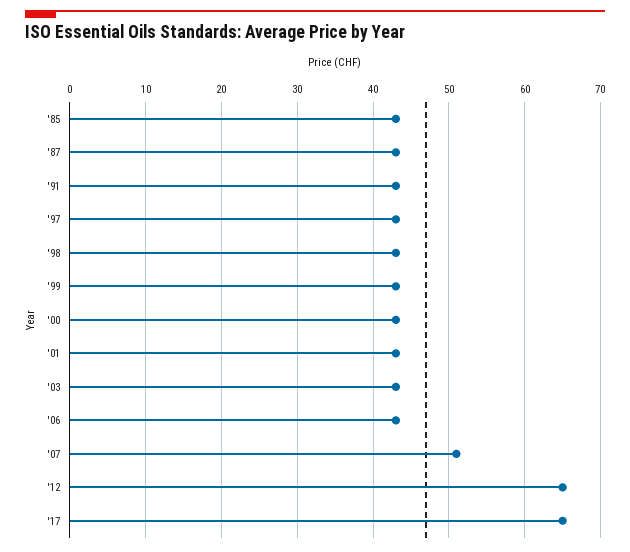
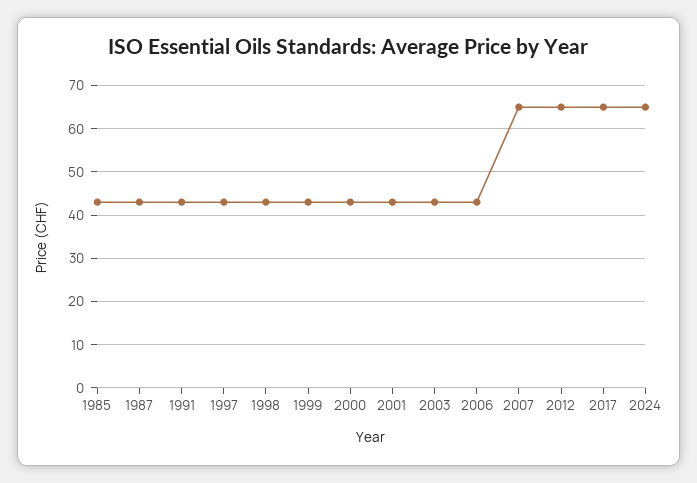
'07: 51 -> 65
2024: none -> 65

